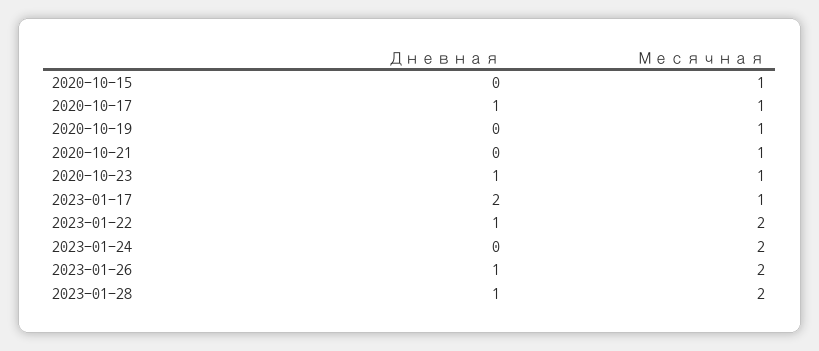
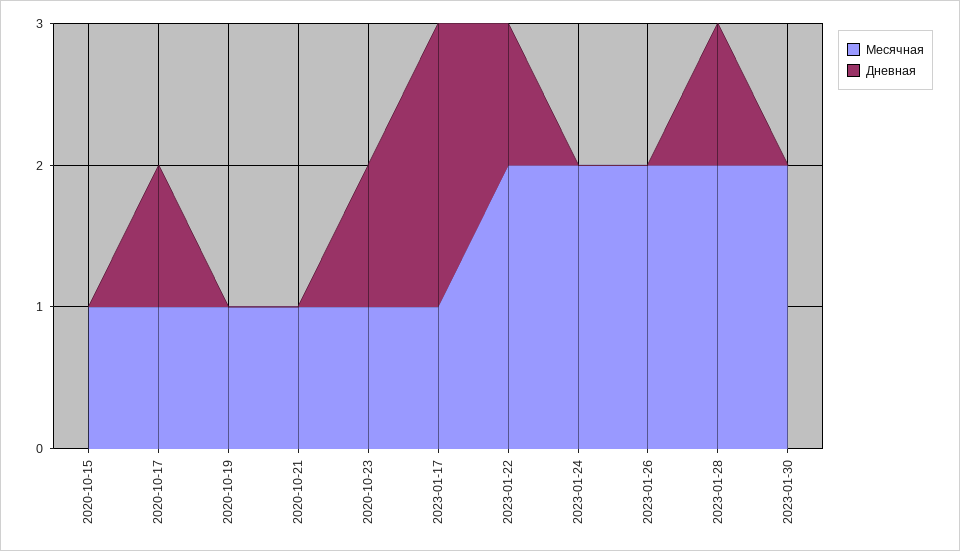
Дневная, 2023-01-26: 1 -> 0
Месячная, 2023-01-30: none -> 2
Дневная, 2023-01-30: none -> 0

